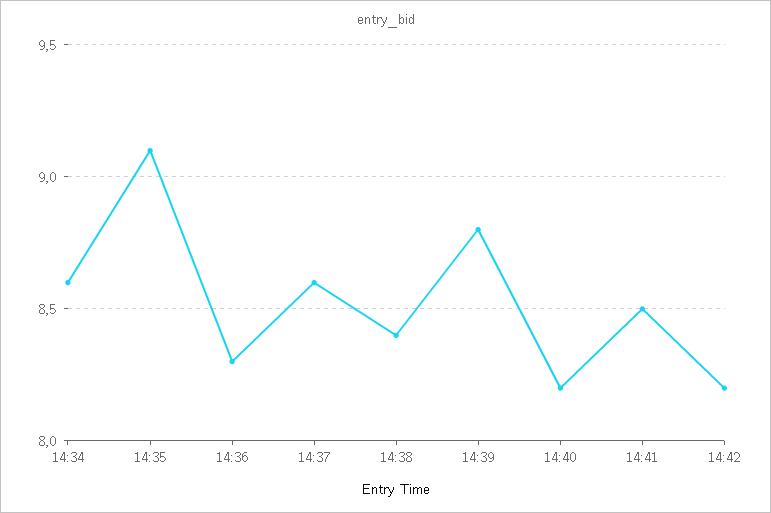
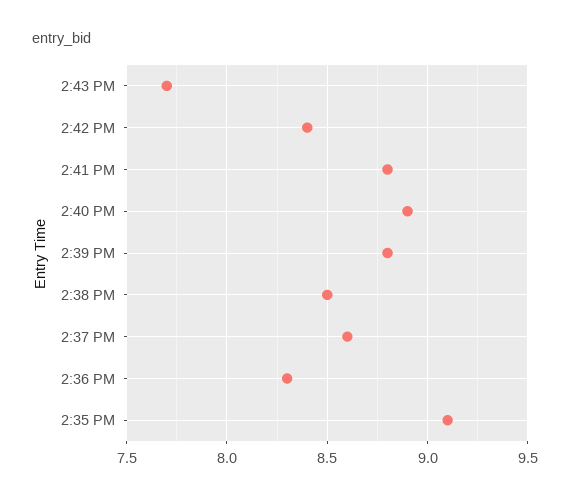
14:34: 8.6 -> none
14:38: 8.4 -> 8.5
14:40: 8.2 -> 8.9
14:41: 8.5 -> 8.8
14:42: 8.2 -> 8.4
2:43 PM: none -> 7.7

